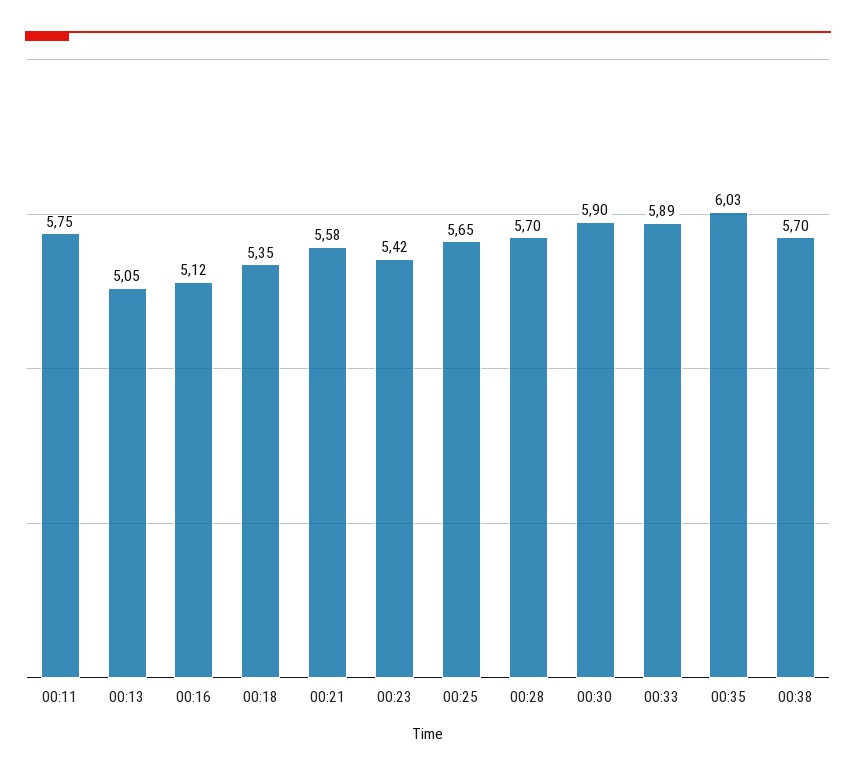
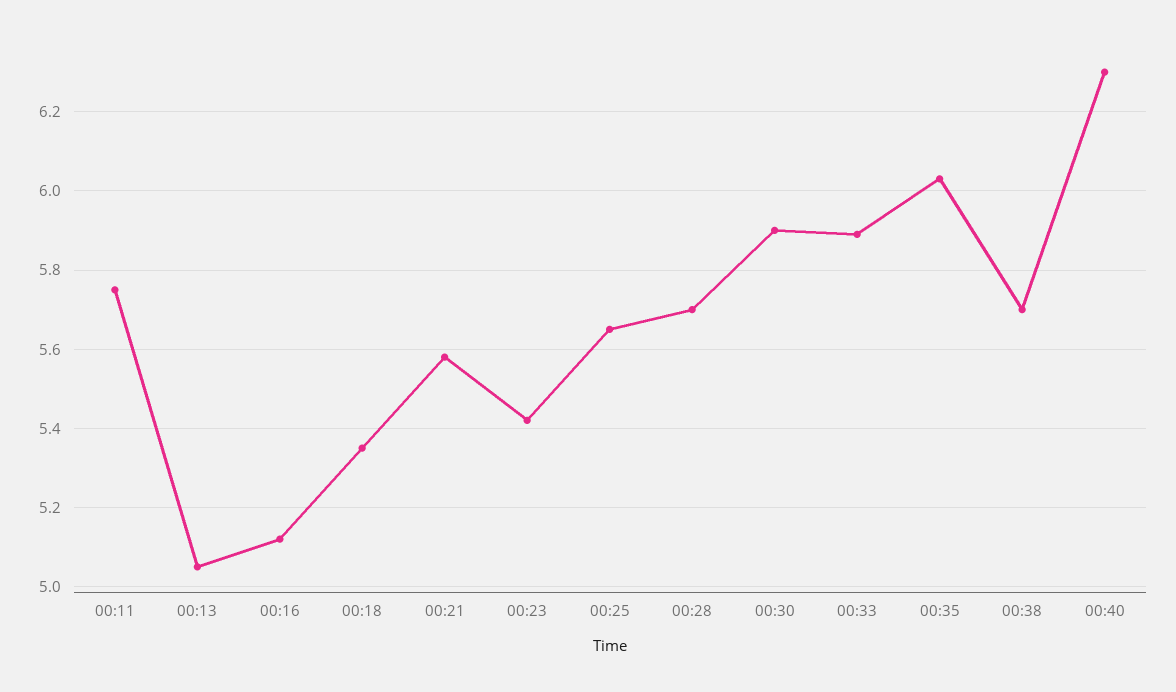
00:40: none -> 6.3

